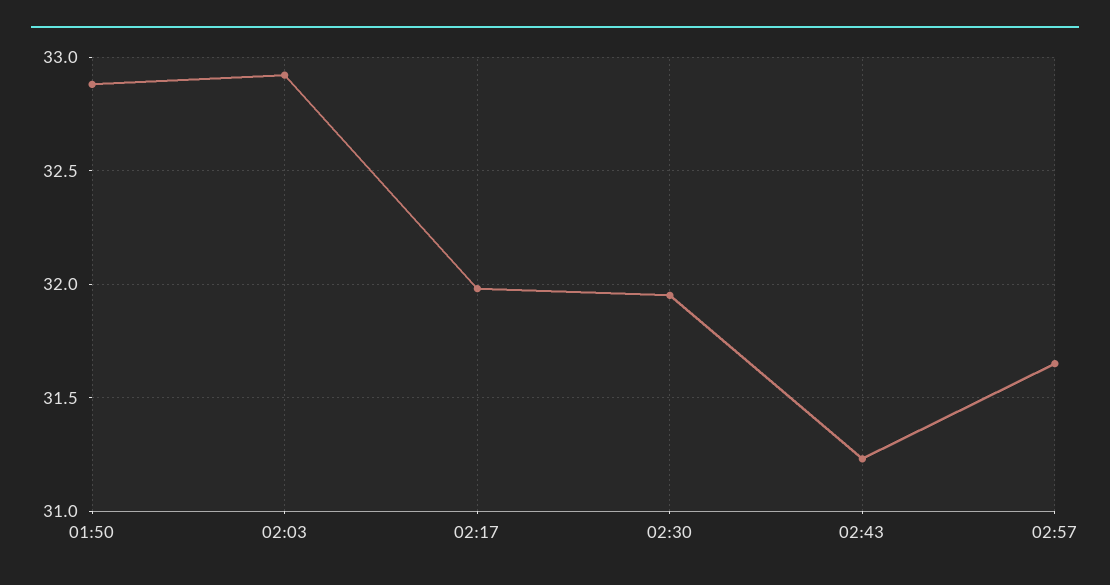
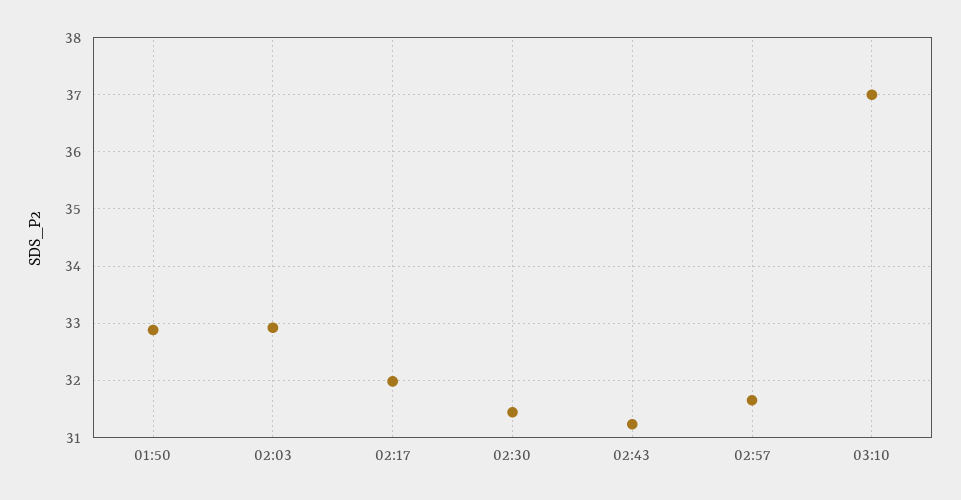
02:30: 31.95 -> 31.4
03:10: none -> 37

